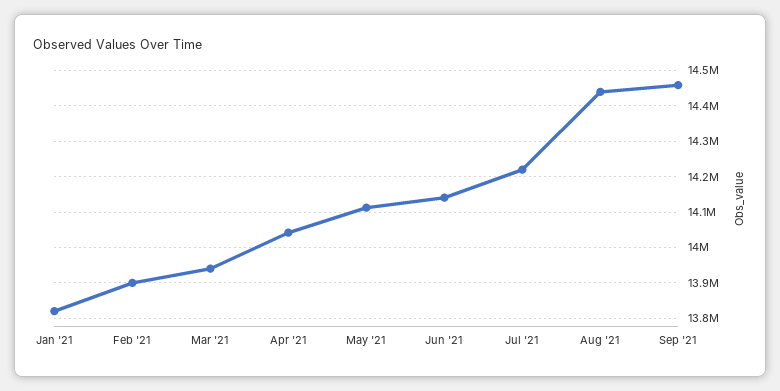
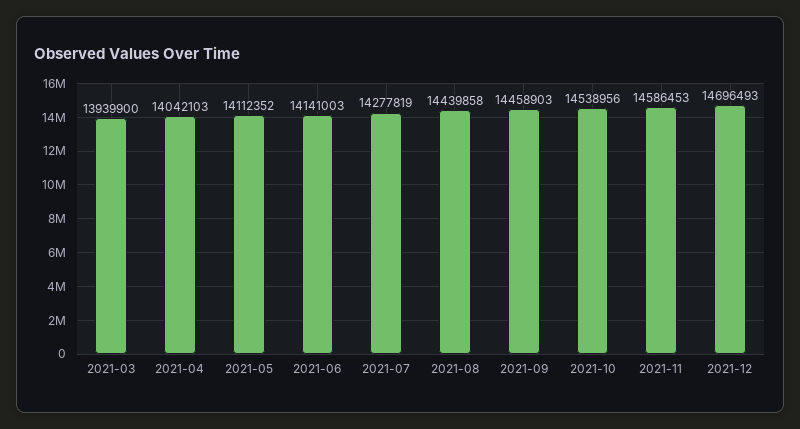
Jan '21: 13820000 -> none
Feb '21: 13900000 -> none
Jul '21: 14220000 -> 14277819
2021-10: none -> 14538956
2021-11: none -> 14586453
2021-12: none -> 14696493

